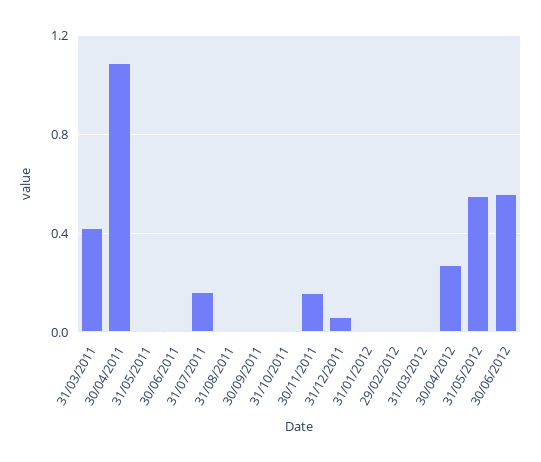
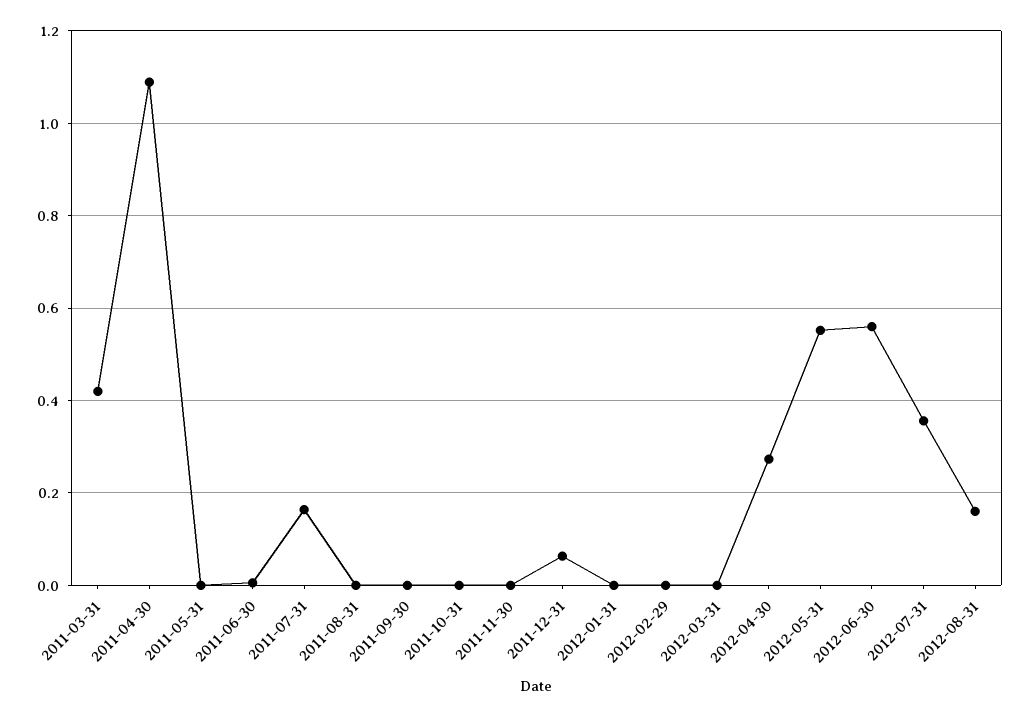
30/11/2011: 0.15 -> 0
2012-07-31: none -> 0.36
2012-08-31: none -> 0.16

